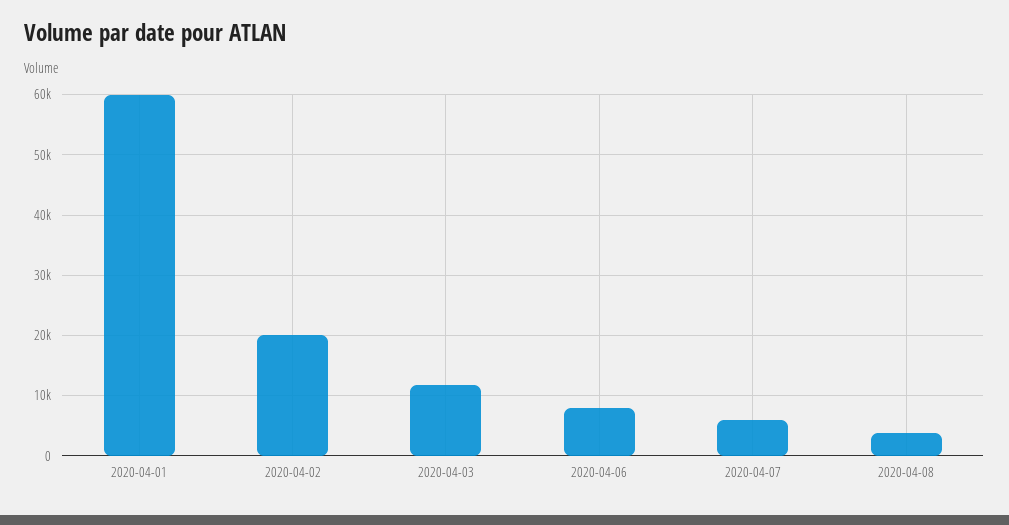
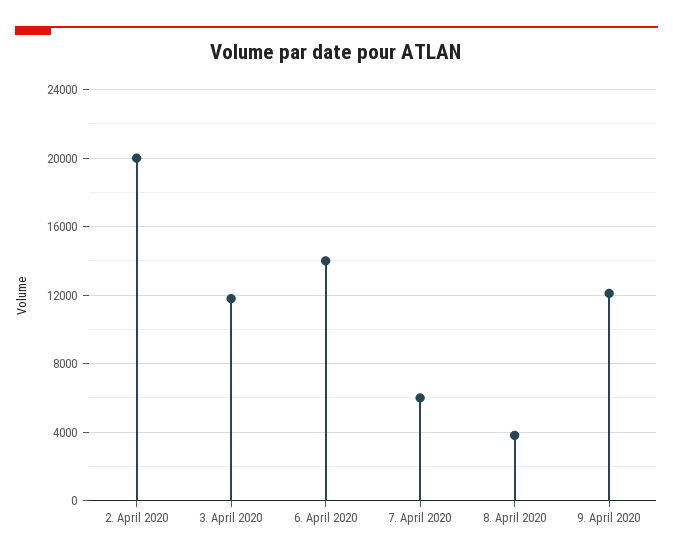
2020-04-01: 60000 -> none
2020-04-06: 8000 -> 14000
9. April 2020: none -> 12000

